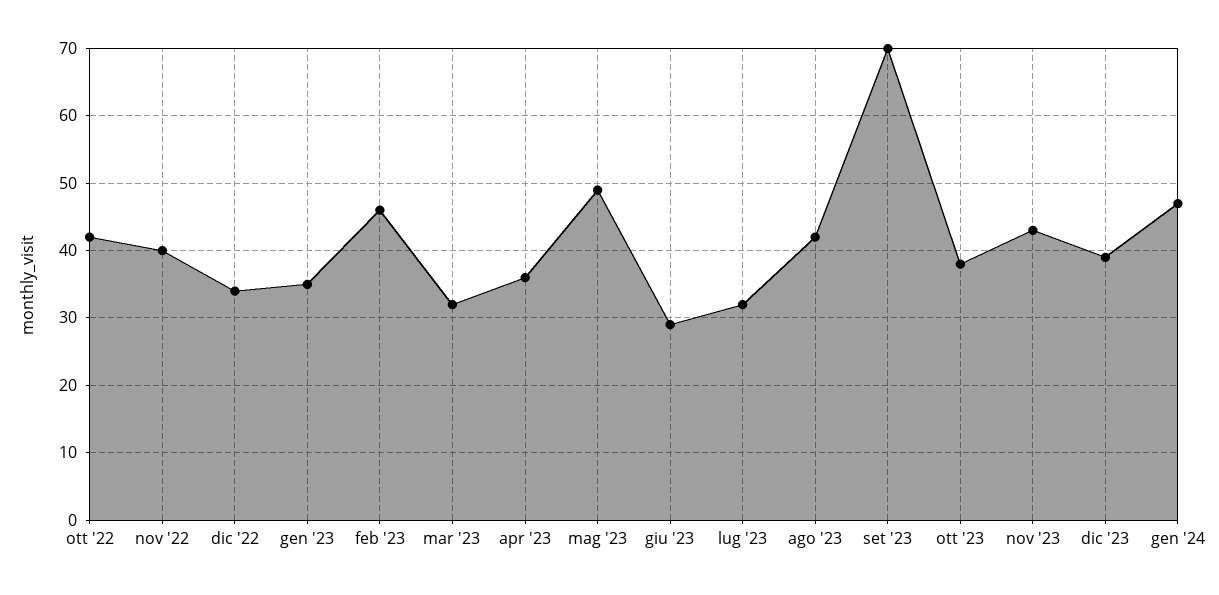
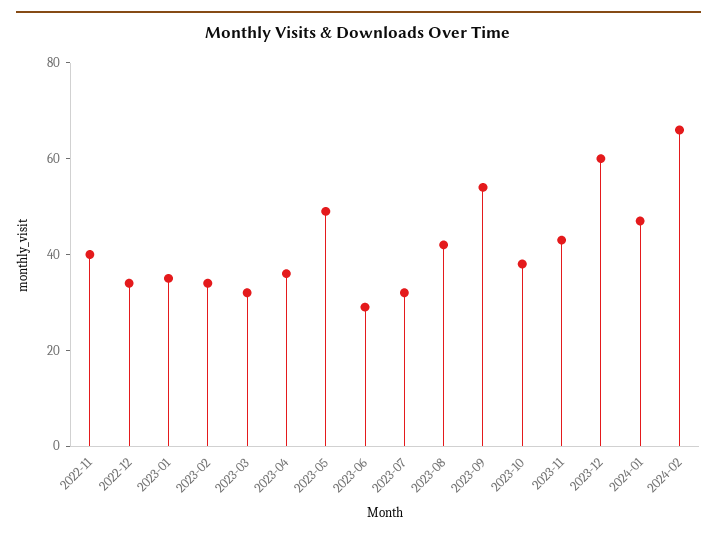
ott '22: 42 -> none
feb '23: 46 -> 35
set '23: 70 -> 55
dic '23: 39 -> 60
2024-02: none -> 65

